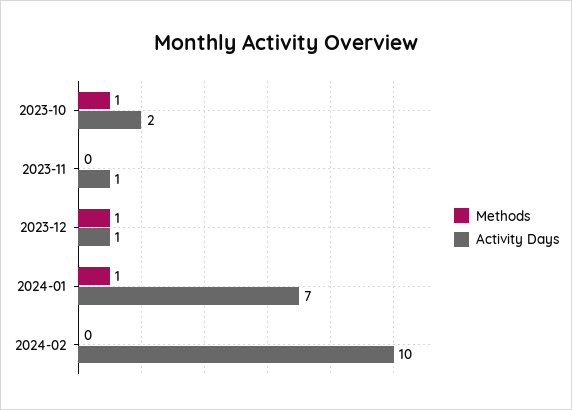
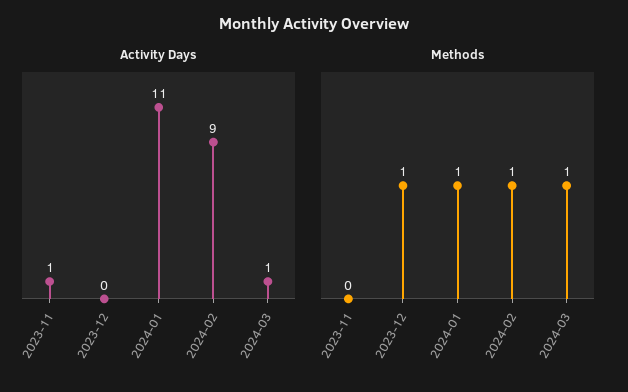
Methods, 2023-10: 1 -> none
Activity Days, 2023-10: 2 -> none
Activity Days, 2023-12: 1 -> 0
Activity Days, 2024-01: 7 -> 11
Methods, 2024-02: 0 -> 1
Activity Days, 2024-02: 10 -> 9
Activity Days, 2024-03: none -> 1
Methods, 2024-03: none -> 1

